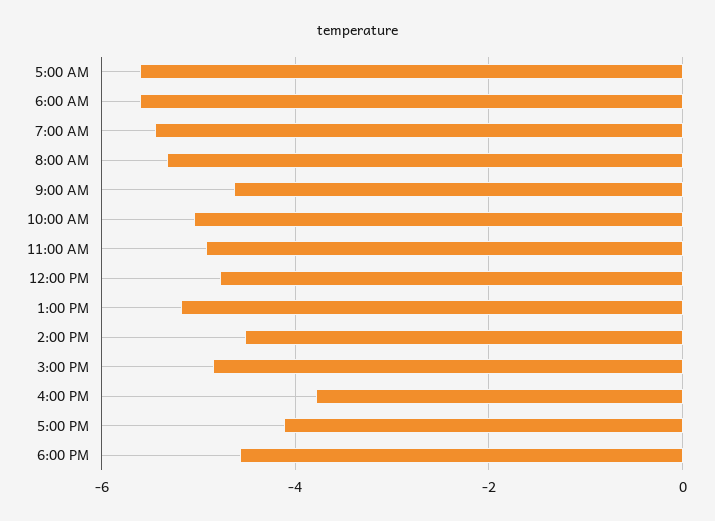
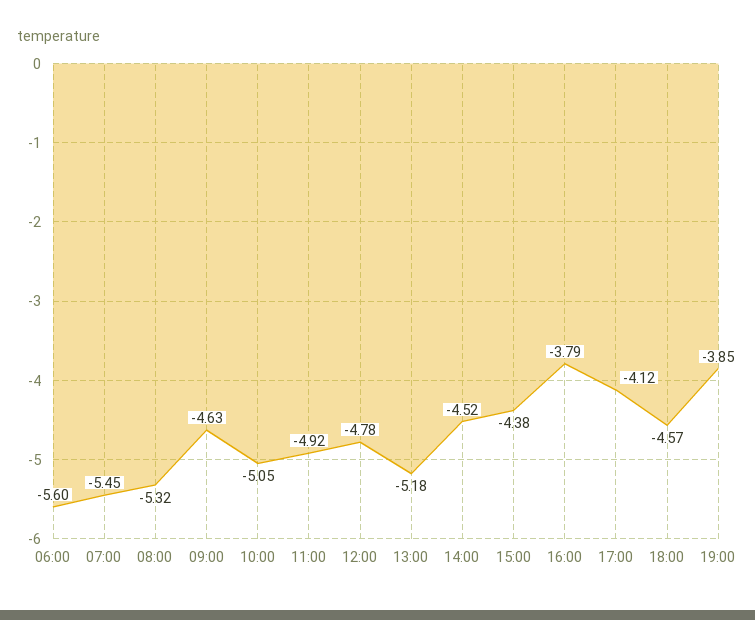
5:00 AM: -5.6 -> none
3:00 PM: -4.8 -> -4.38
19:00: none -> -3.85

